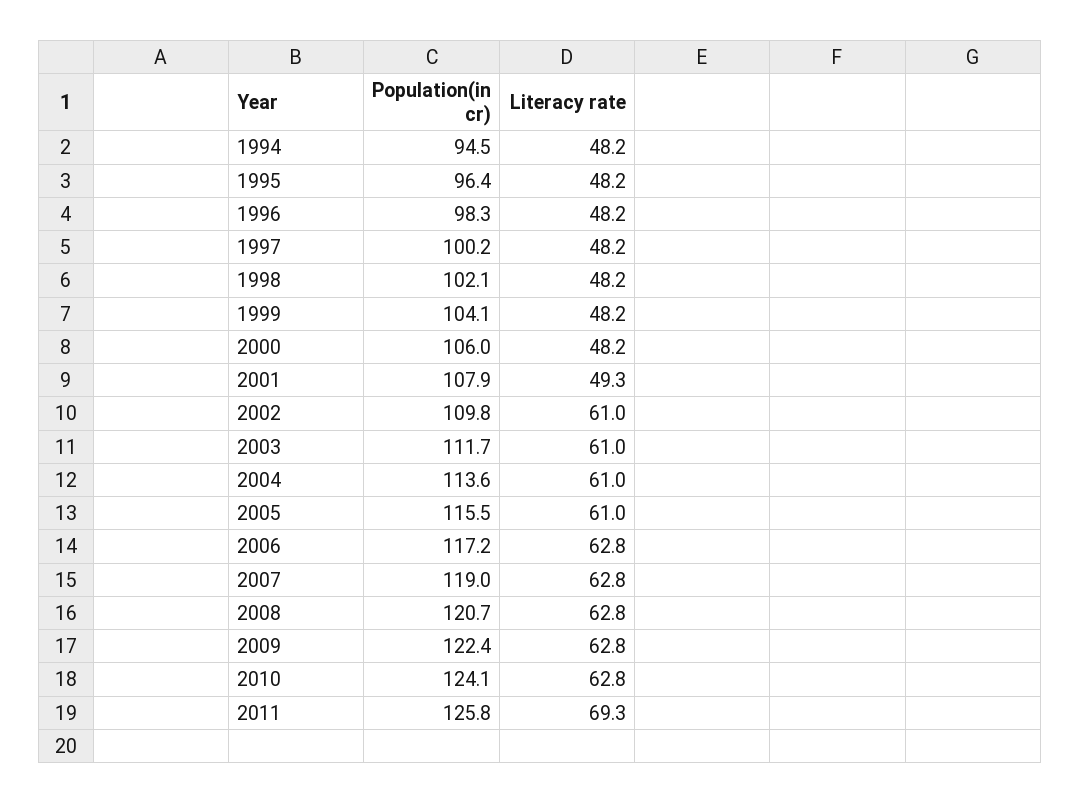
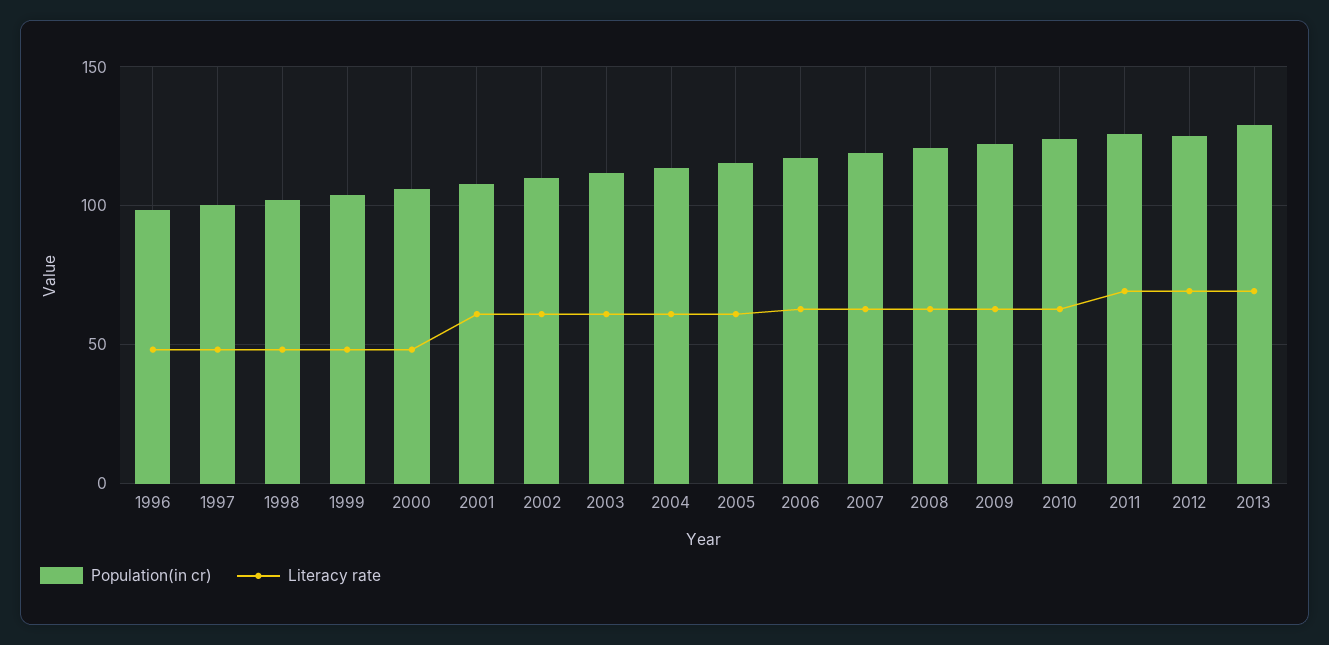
Population(in cr), 1994: 94.5 -> none
Literacy rate, 1994: 48.2 -> none
Population(in cr), 1995: 96.4 -> none
Literacy rate, 1995: 48.2 -> none
Literacy rate, 2001: 49.3 -> 60
Population(in cr), 2012: none -> 125
Literacy rate, 2012: none -> 70
Population(in cr), 2013: none -> 130
Literacy rate, 2013: none -> 70

